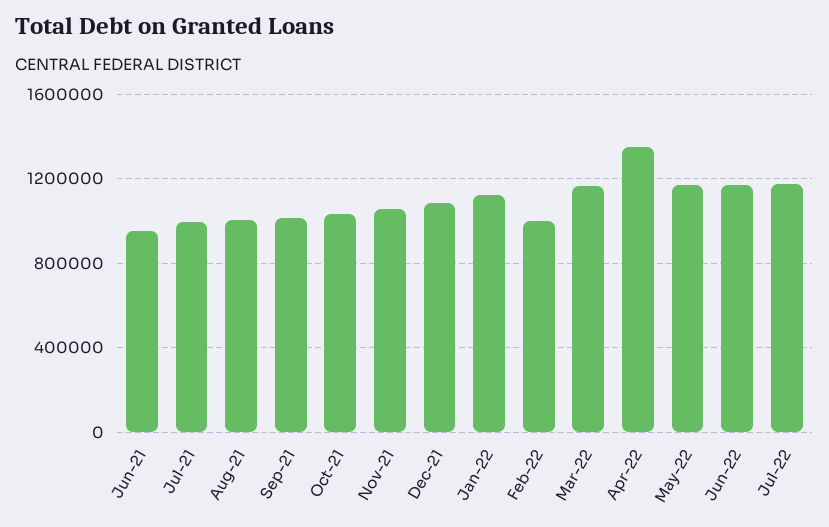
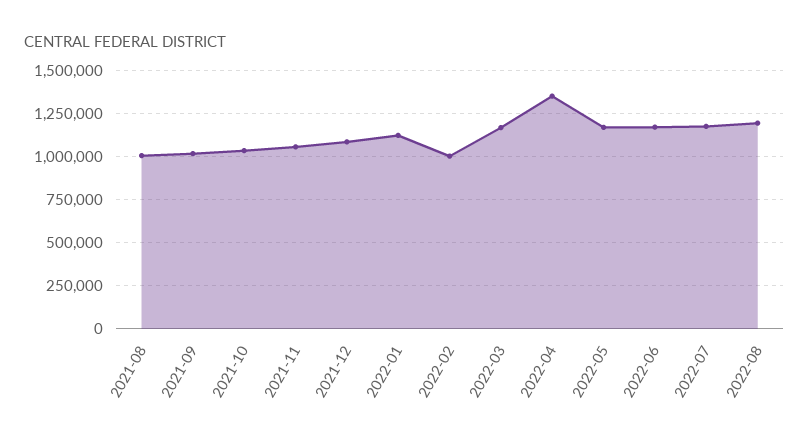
Jun-21: 950000 -> none
Jul-21: 1000000 -> none
2022-08: none -> 1200000

